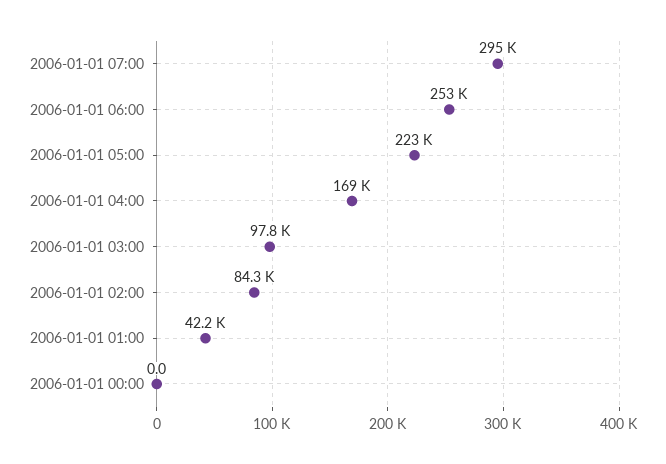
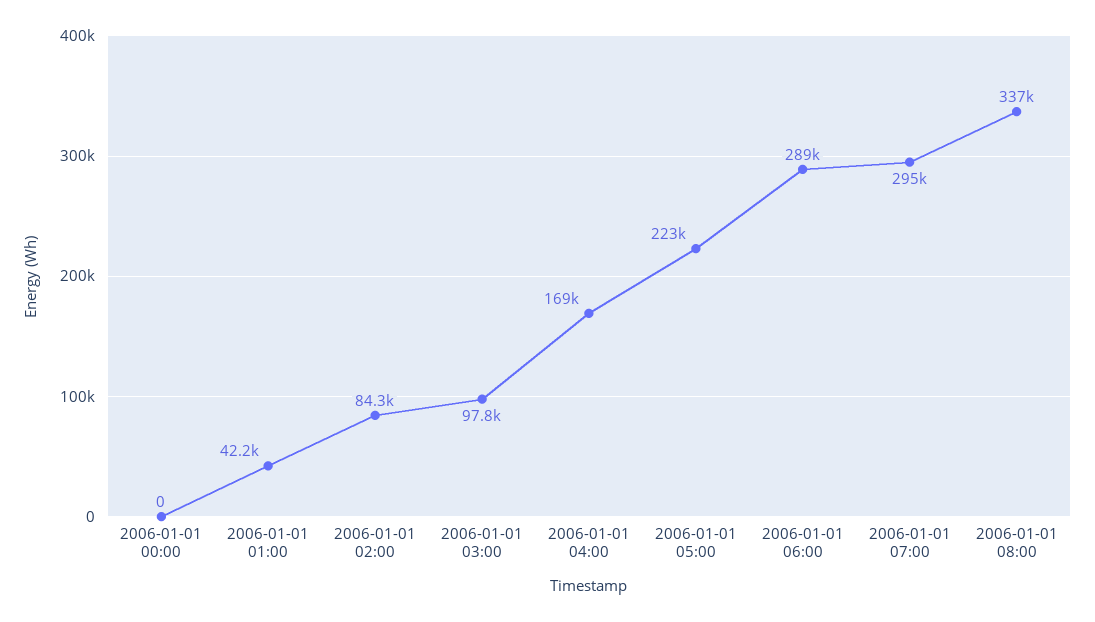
2006-01-01 06:00: 253000 -> 289000
2006-01-01 08:00: none -> 337000

